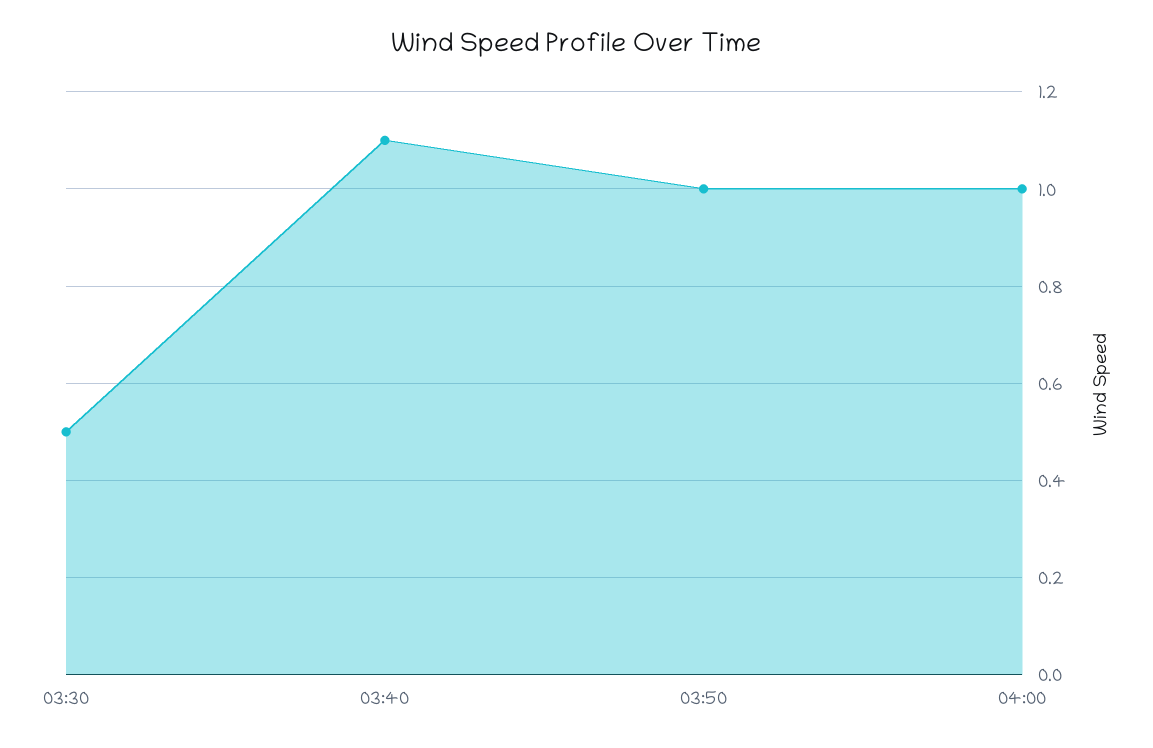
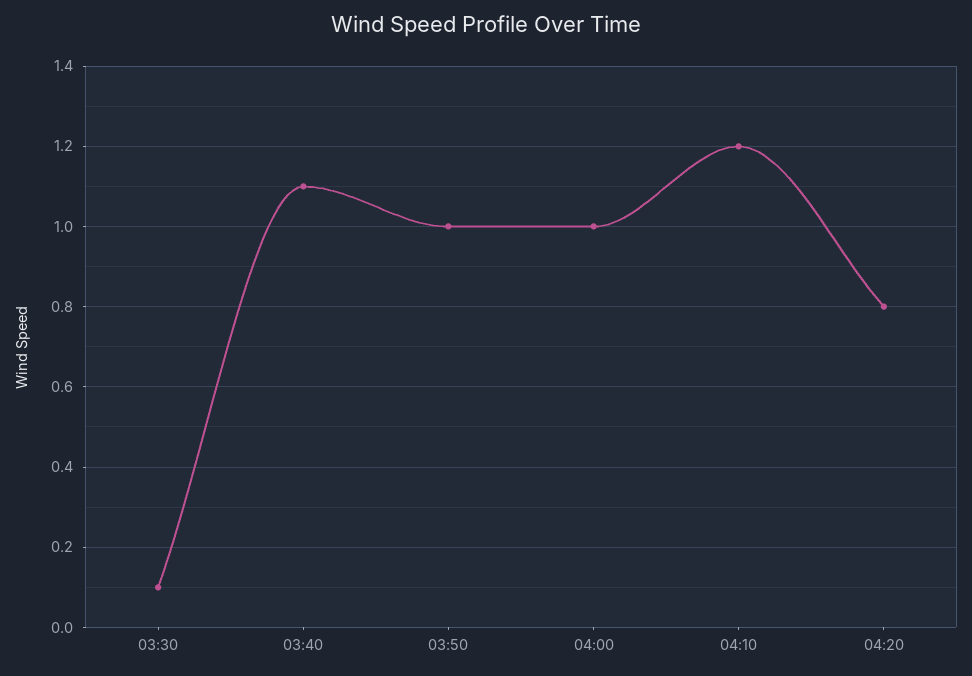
03:30: 0.5 -> 0.1
04:10: none -> 1.2
04:20: none -> 0.8

